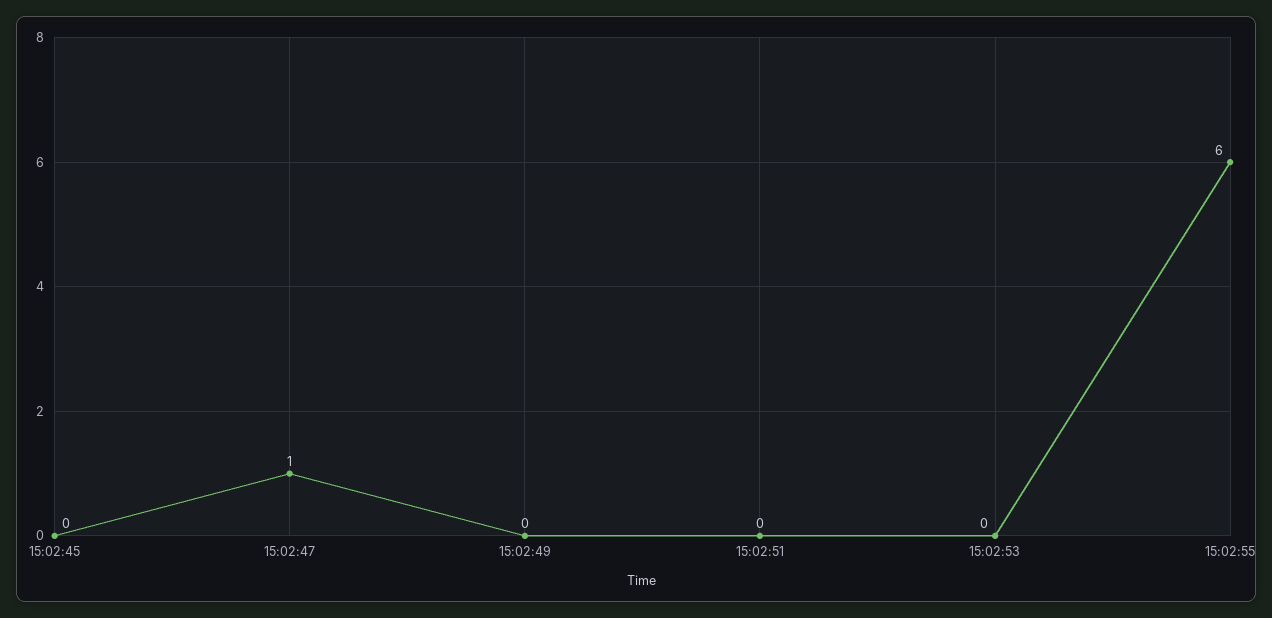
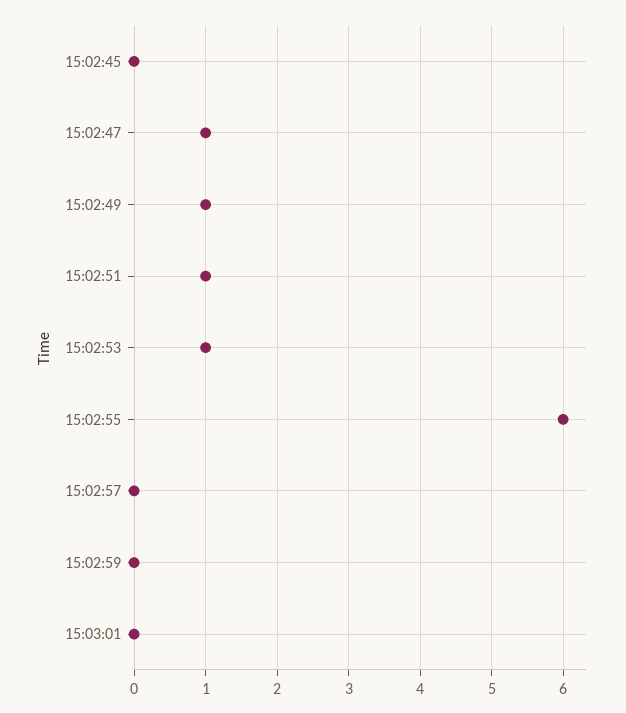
15:02:49: 0 -> 1
15:02:51: 0 -> 1
15:02:53: 0 -> 1
15:02:57: none -> 0
15:02:59: none -> 0
15:03:01: none -> 0

